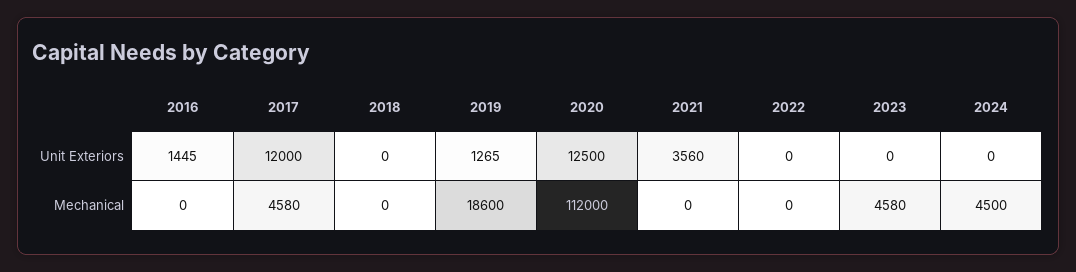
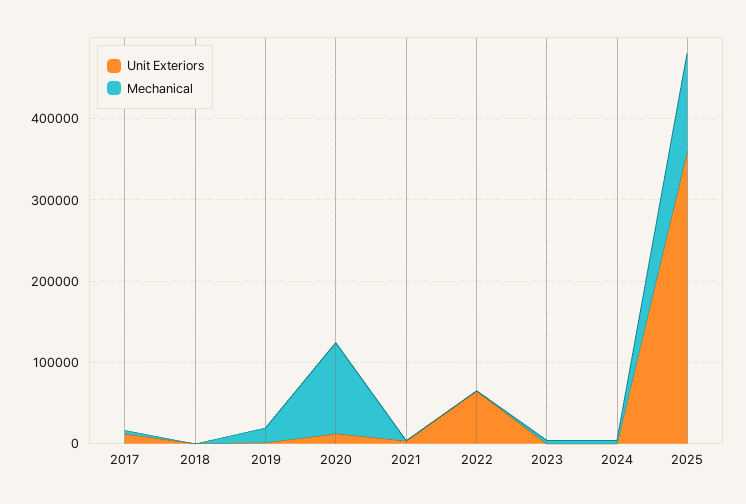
Unit Exteriors, 2016: 1445 -> none
Unit Exteriors, 2022: 0 -> 60000
Mechanical, 2016: 0 -> none
Unit Exteriors, 2025: none -> 360000
Mechanical, 2025: none -> 120000

